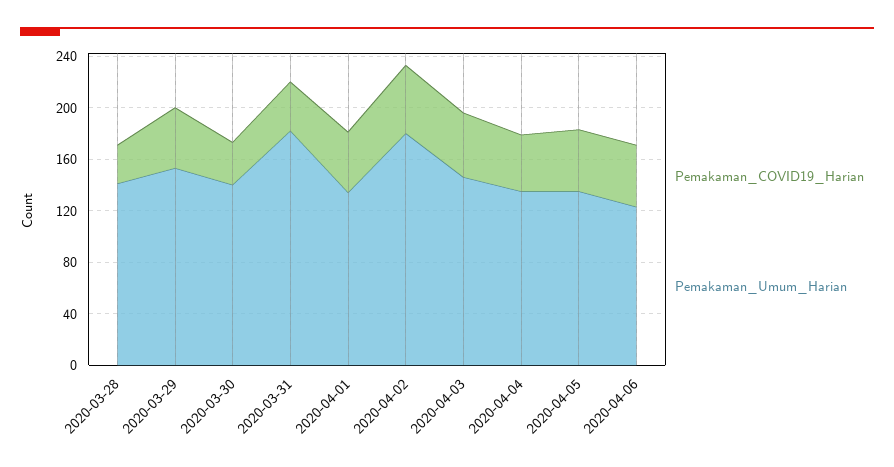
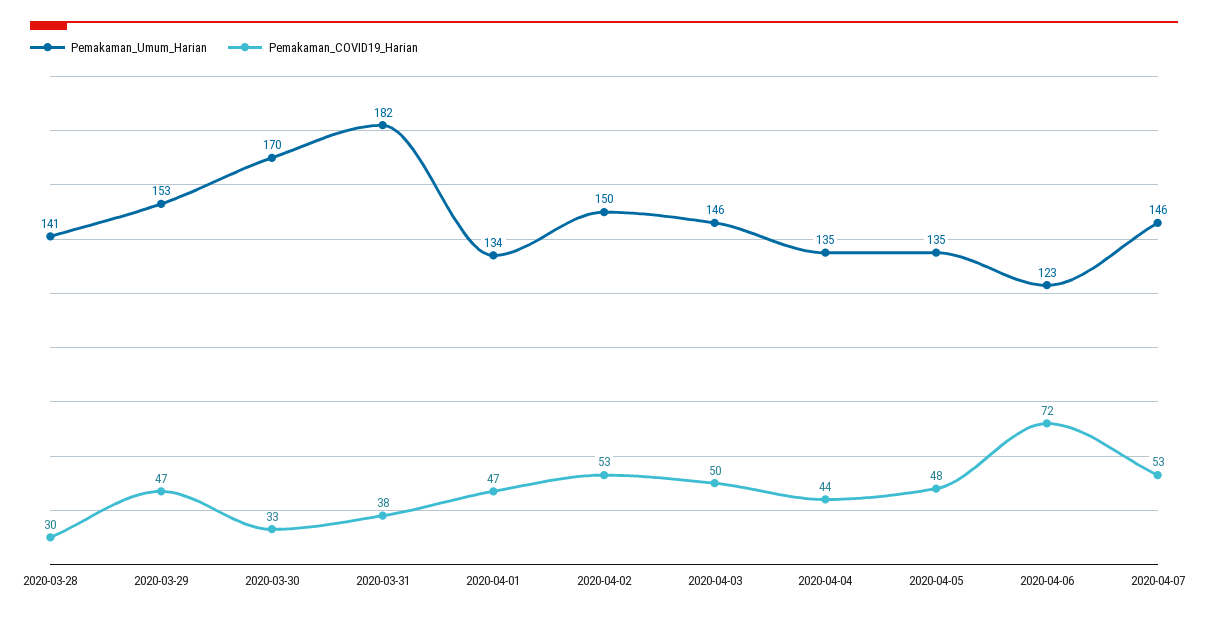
Pemakaman_Umum_Harian, 2020-03-30: 140 -> 170
Pemakaman_Umum_Harian, 2020-04-02: 180 -> 150
Pemakaman_COVID19_Harian, 2020-04-06: 50 -> 72
Pemakaman_Umum_Harian, 2020-04-07: none -> 146
Pemakaman_COVID19_Harian, 2020-04-07: none -> 53

